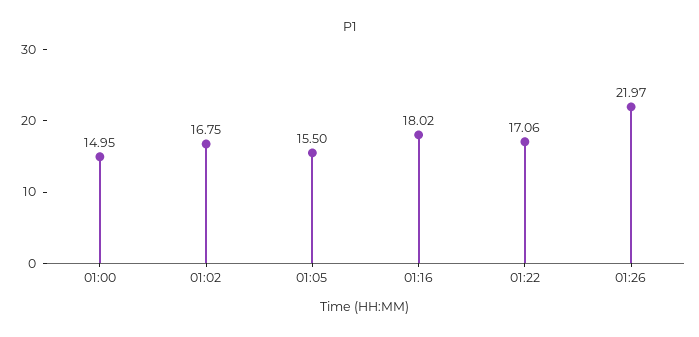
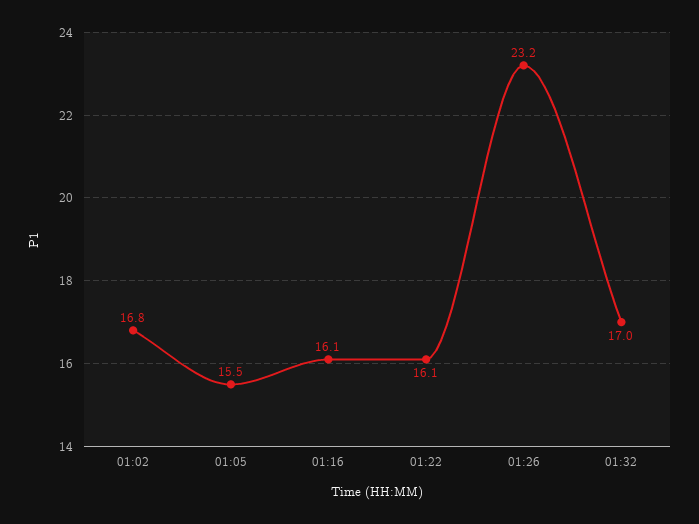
01:00: 14.95 -> none
01:16: 18.02 -> 16.1
01:22: 17.06 -> 16.1
01:26: 21.97 -> 23.2
01:32: none -> 17

